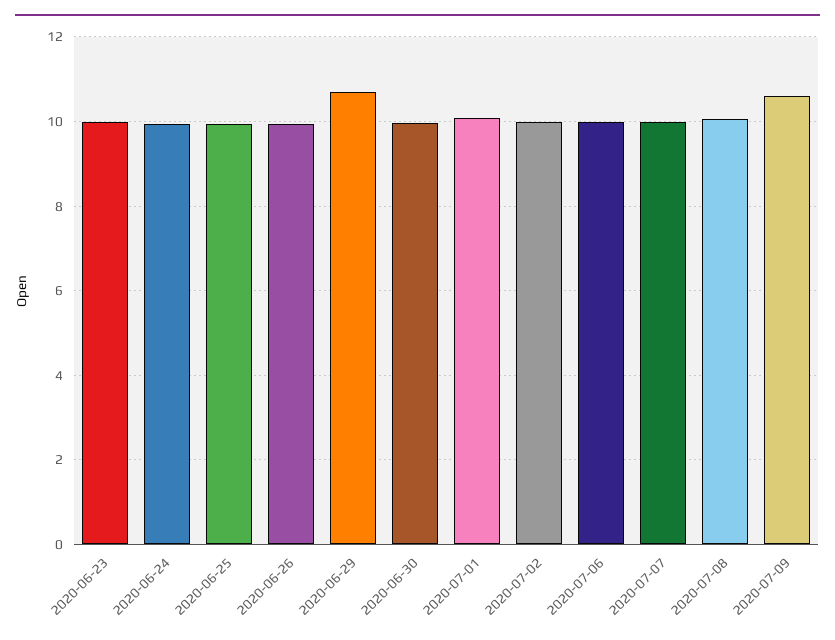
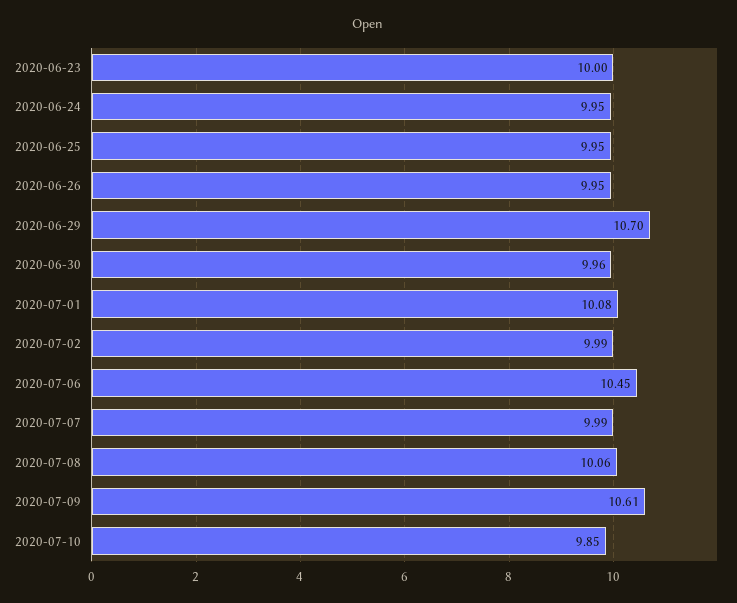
2020-07-06: 10 -> 10.45
2020-07-10: none -> 9.85

